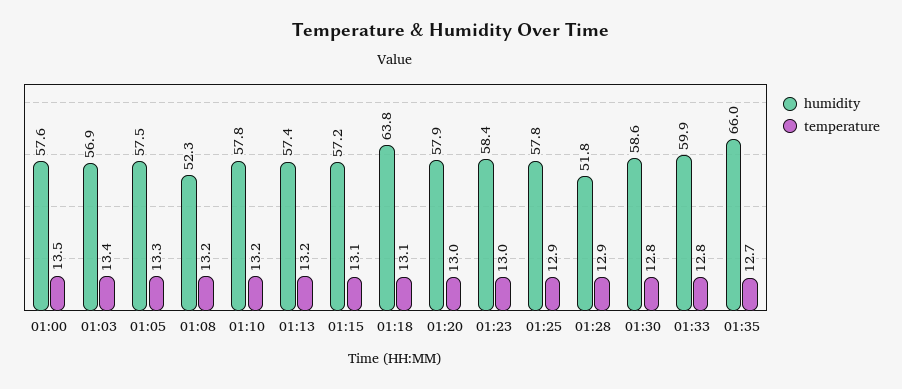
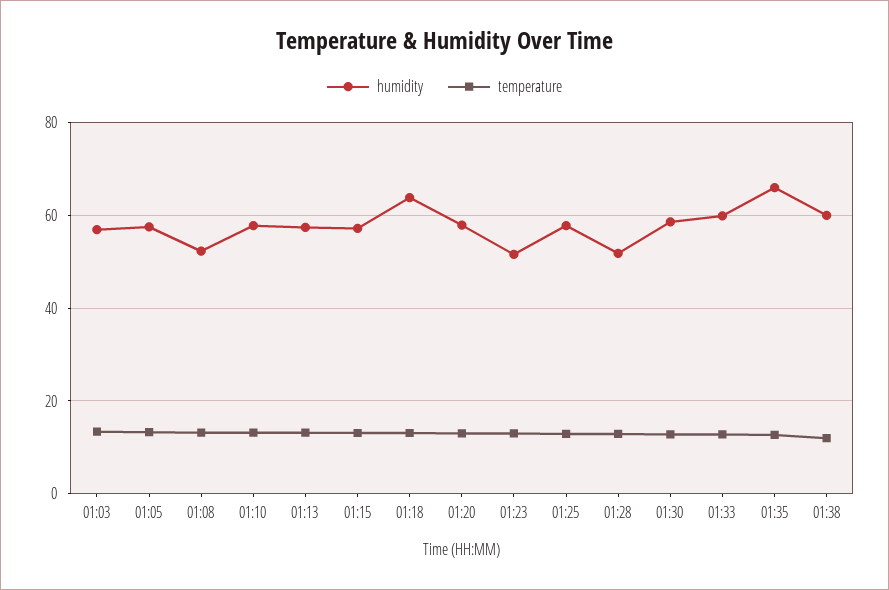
humidity, 01:00: 57.6 -> none
temperature, 01:00: 13.5 -> none
humidity, 01:23: 58.4 -> 52
humidity, 01:38: none -> 60
temperature, 01:38: none -> 12

